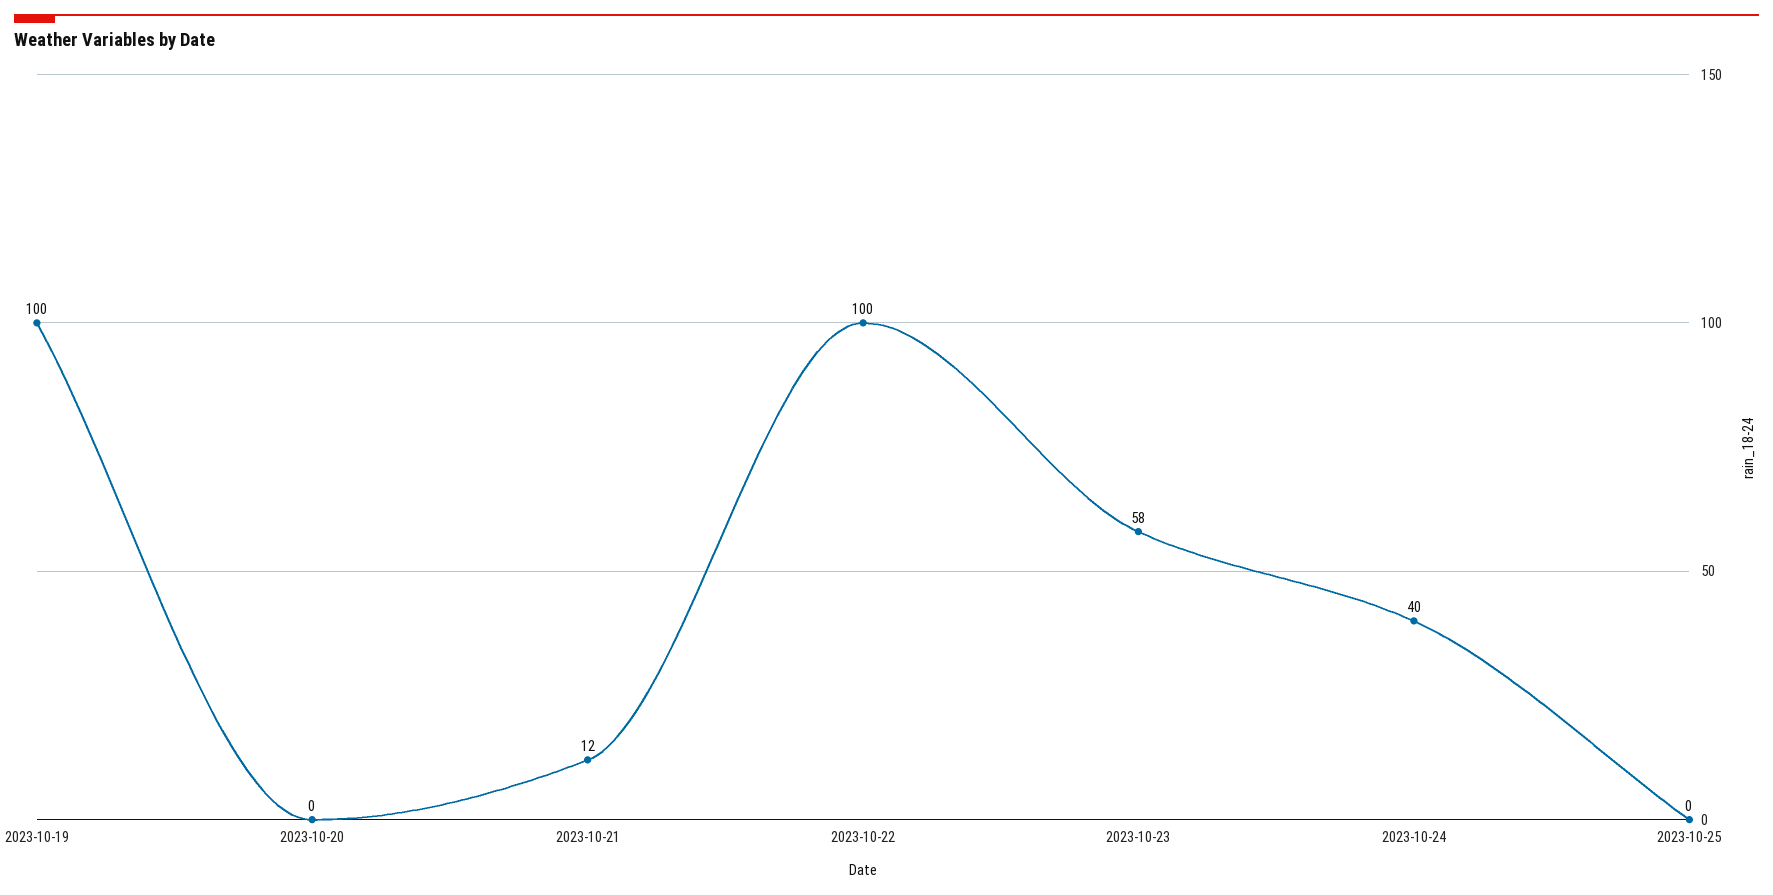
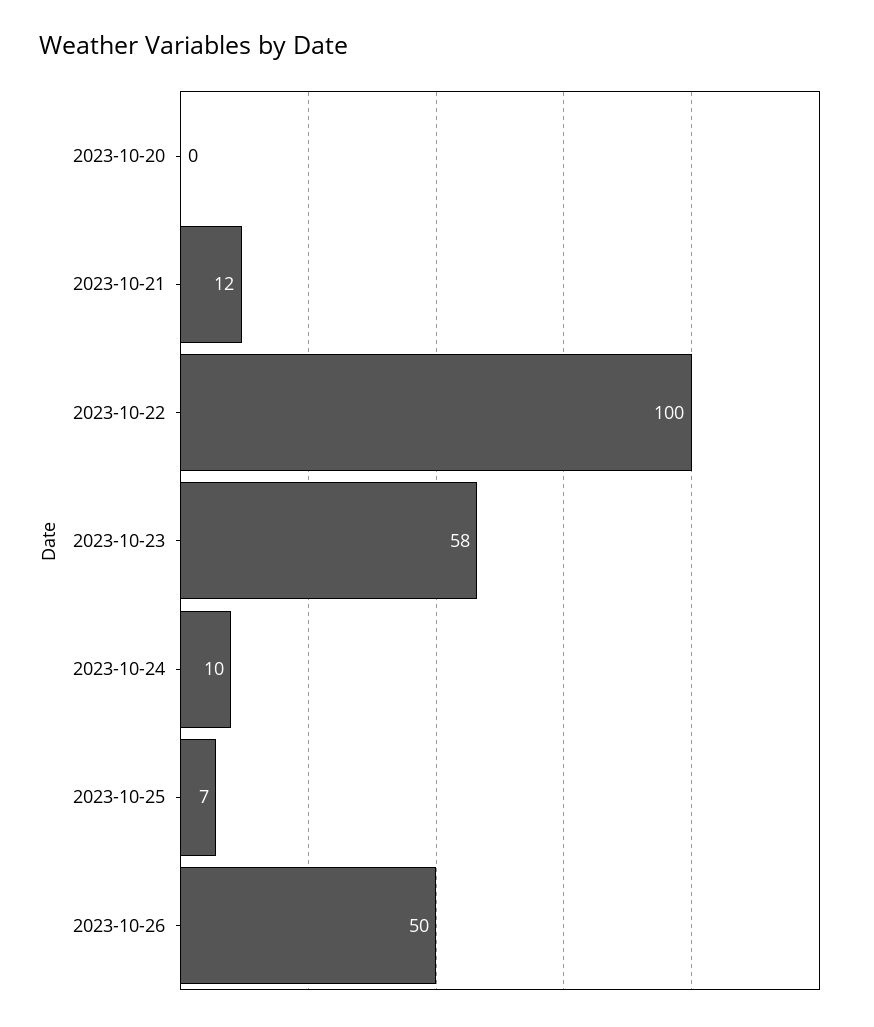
2023-10-19: 100 -> none
2023-10-24: 40 -> 10
2023-10-25: 0 -> 7
2023-10-26: none -> 50

